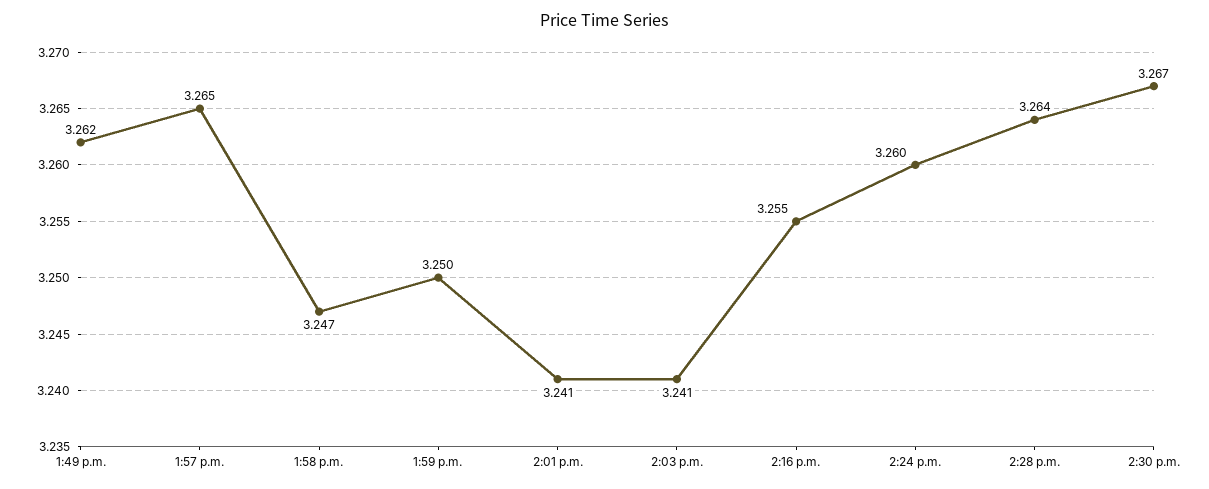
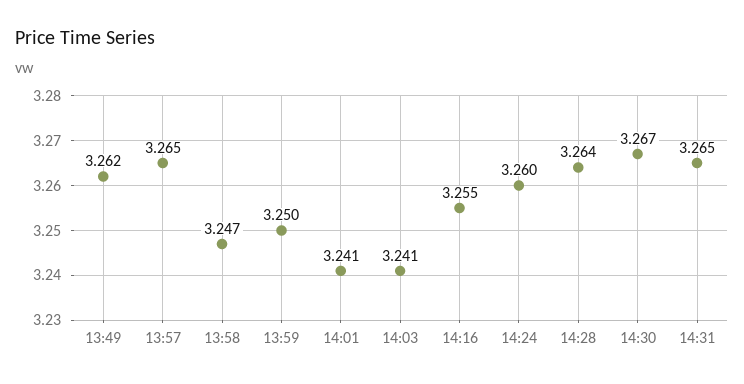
14:31: none -> 3.265

